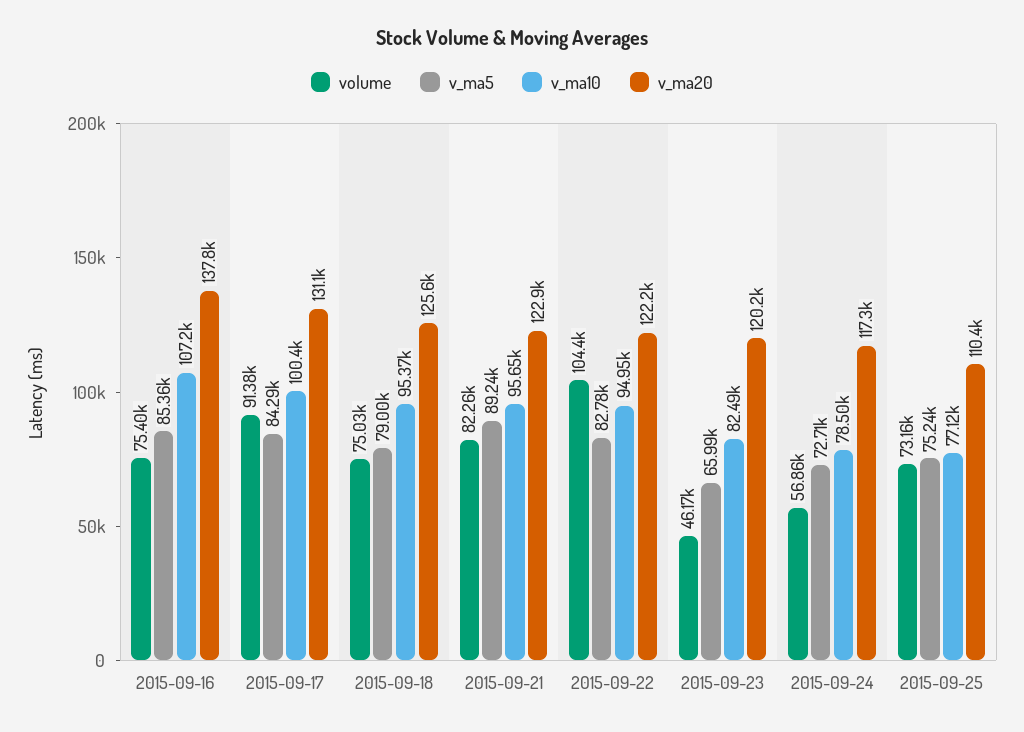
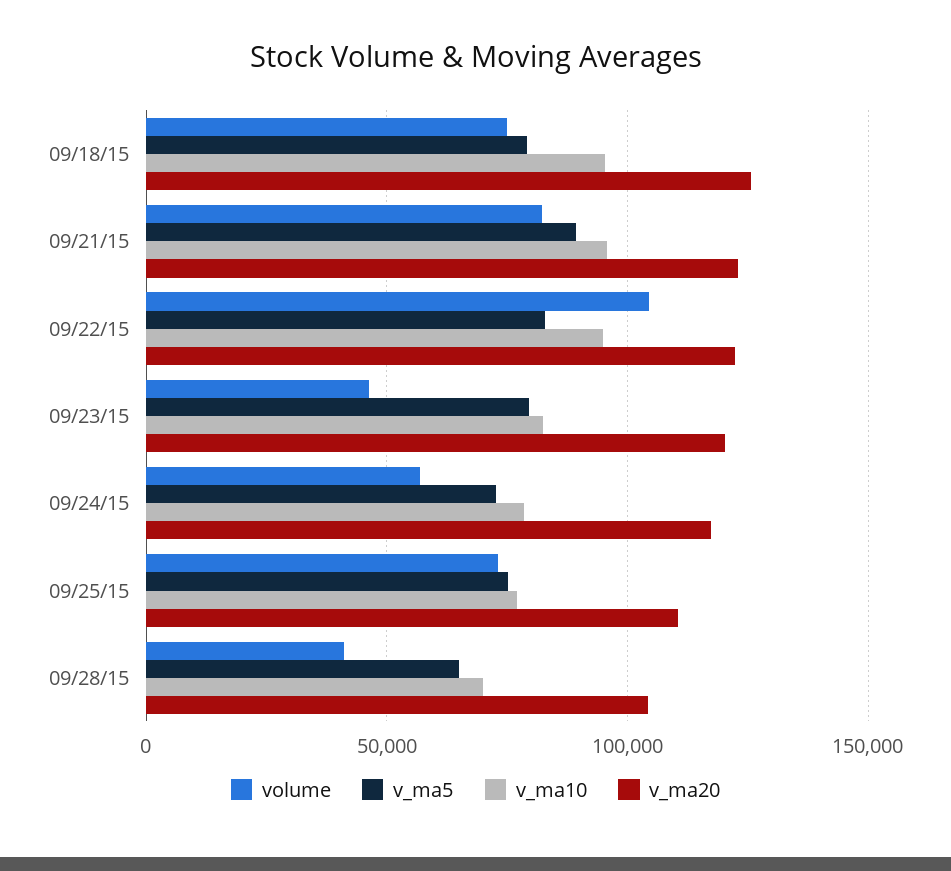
volume, 2015-09-16: 75400 -> none
v_ma5, 2015-09-16: 85360 -> none
v_ma10, 2015-09-16: 107200 -> none
v_ma20, 2015-09-16: 137800 -> none
volume, 2015-09-17: 91380 -> none
v_ma5, 2015-09-17: 84290 -> none
v_ma10, 2015-09-17: 100400 -> none
v_ma20, 2015-09-17: 131100 -> none
v_ma5, 2015-09-23: 65990 -> 80000
volume, 09/28/15: none -> 40000
v_ma5, 09/28/15: none -> 65000
v_ma10, 09/28/15: none -> 70000
v_ma20, 09/28/15: none -> 105000

